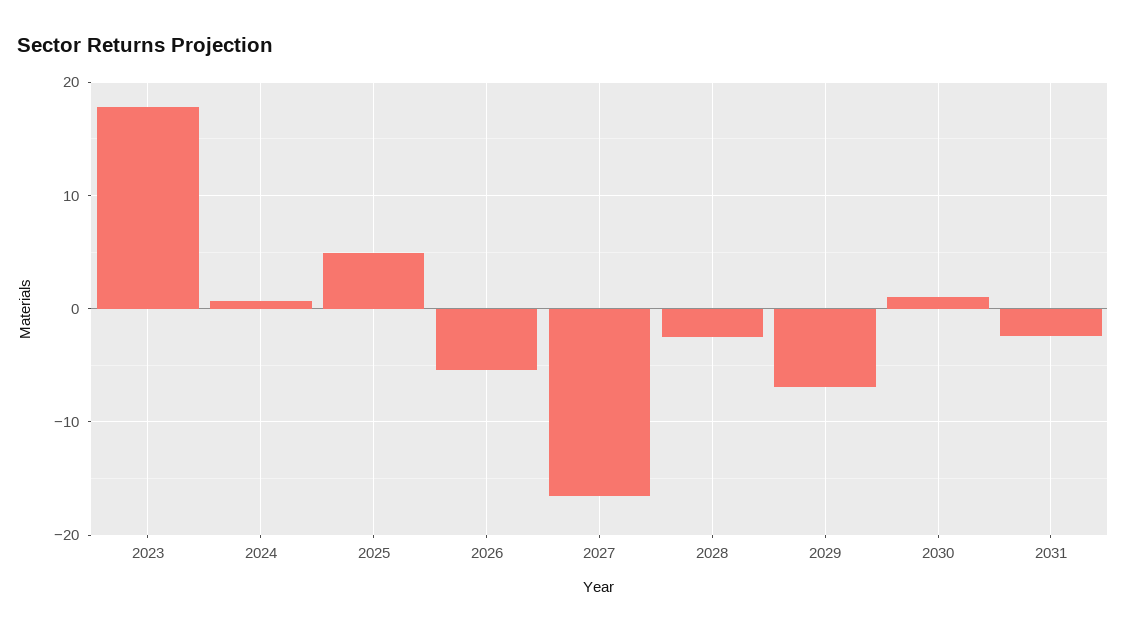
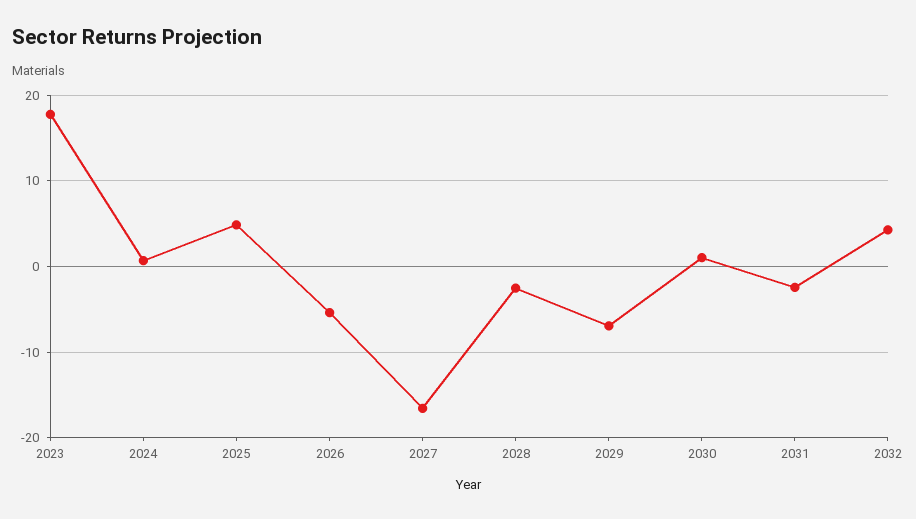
2032: none -> 4

